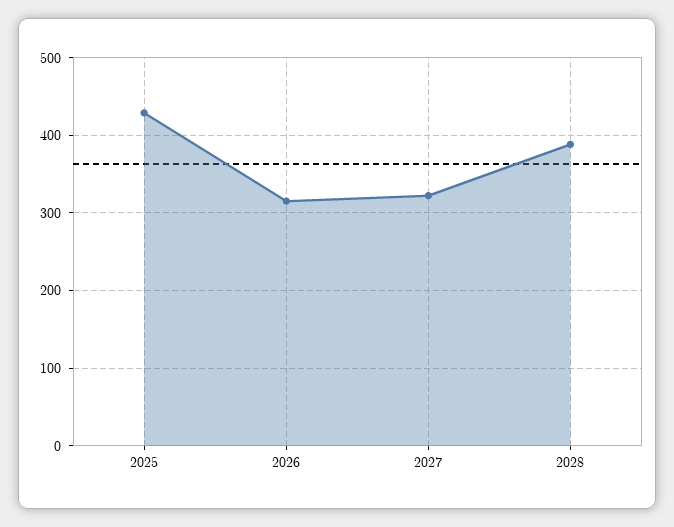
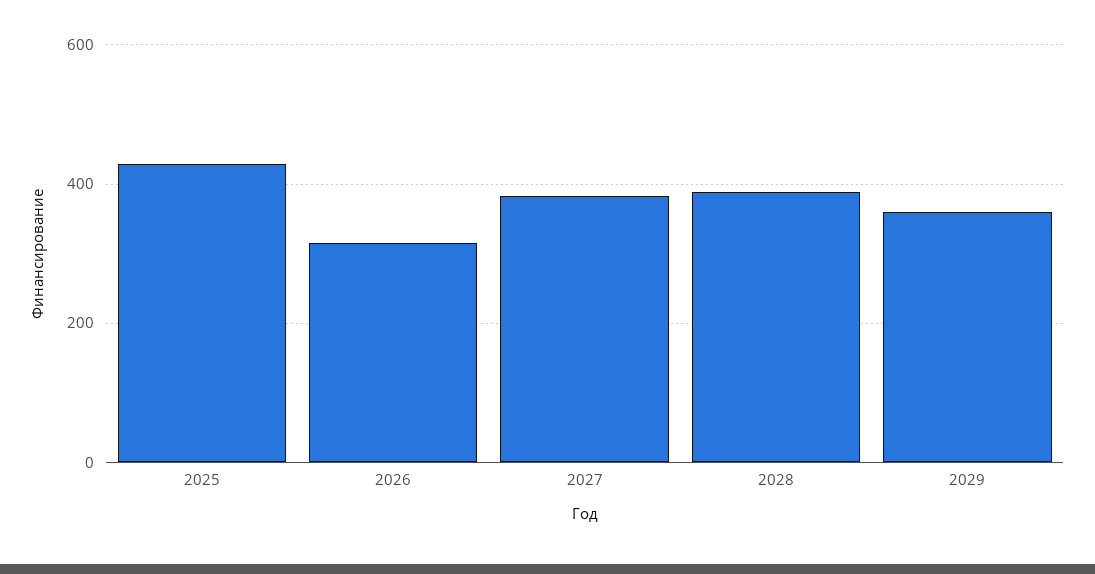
2027: 320 -> 380
2029: none -> 360

